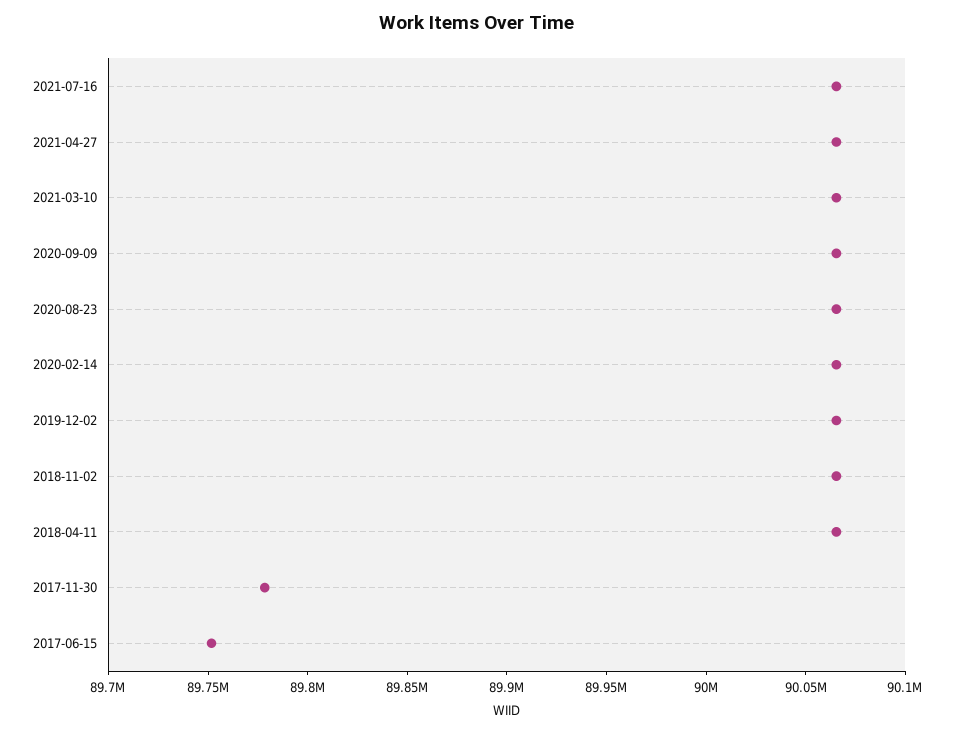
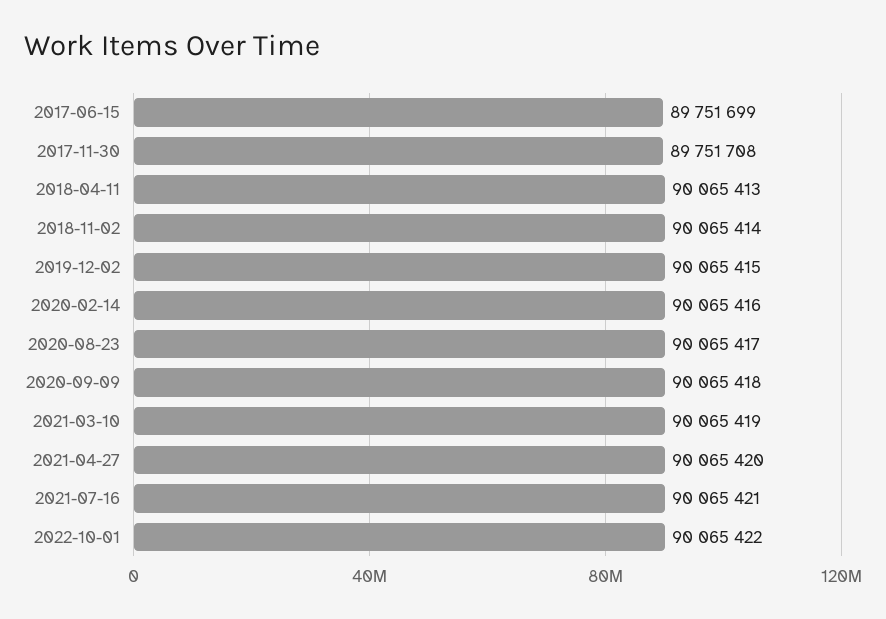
2017-11-30: 89780000 -> 89751708
2022-10-01: none -> 90065422

